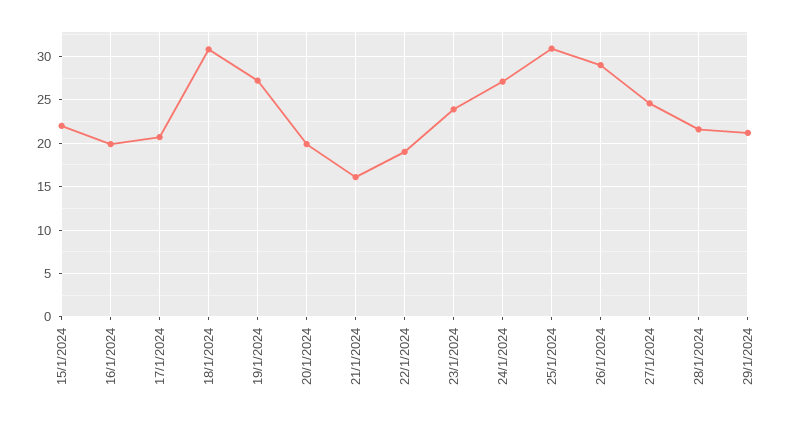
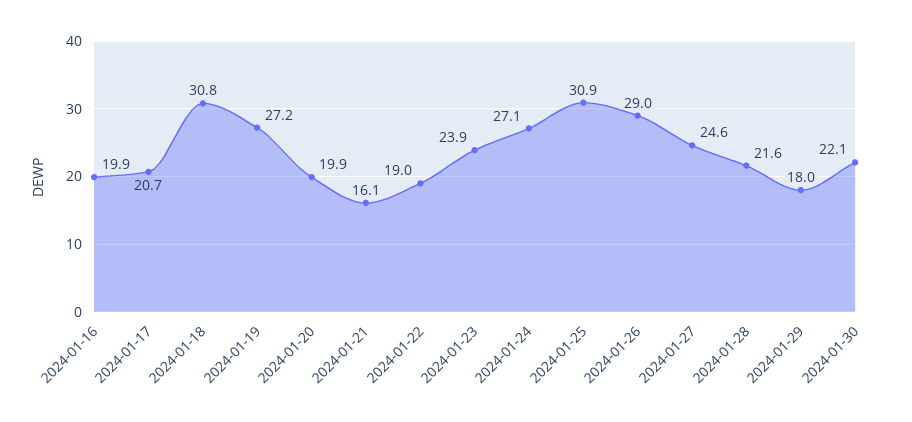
15/1/2024: 22 -> none
29/1/2024: 21 -> 18
2024-01-30: none -> 22.1

